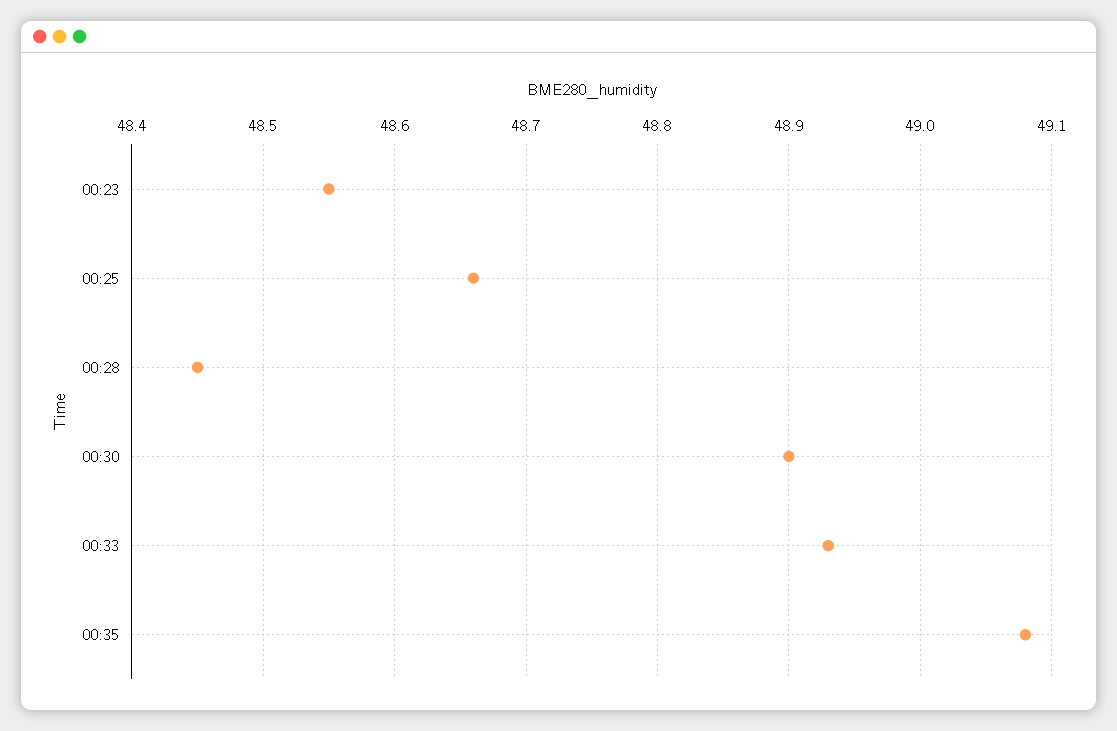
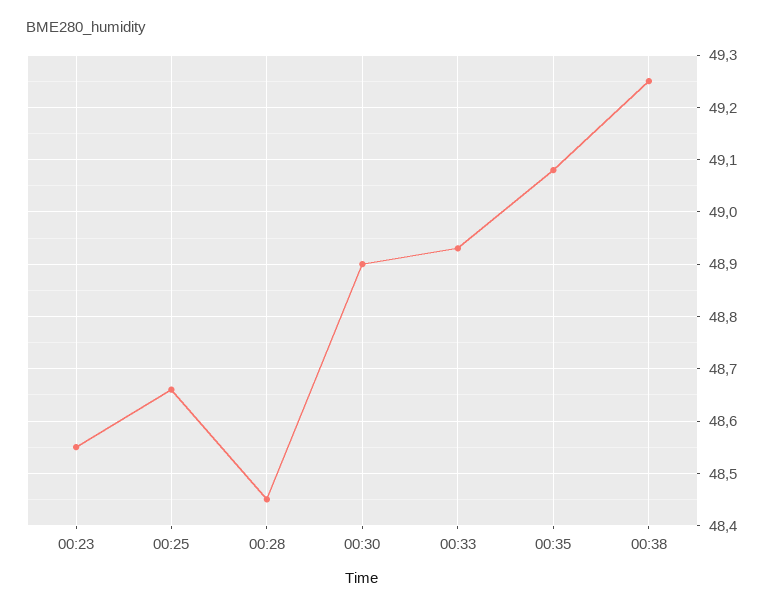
00:38: none -> 49.25

